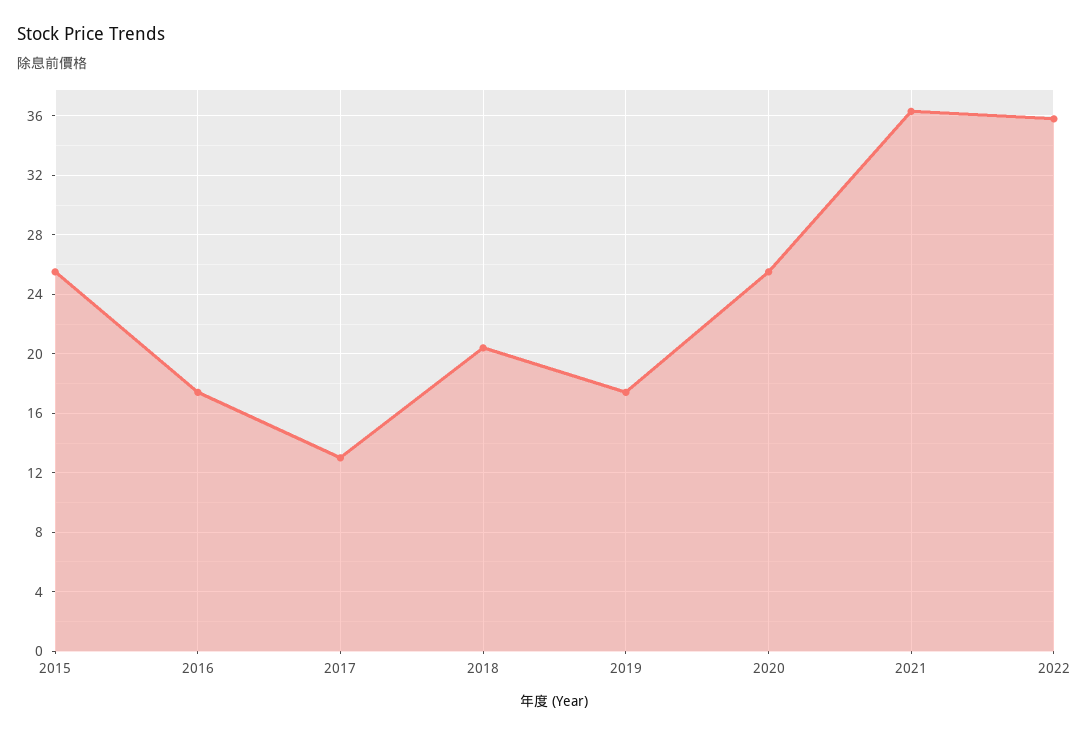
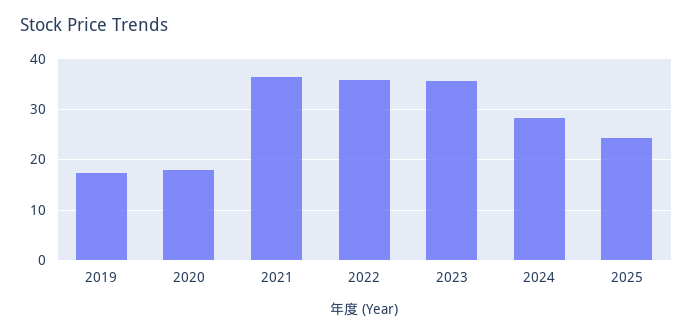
2015: 25.5 -> none
2016: 17.5 -> none
2017: 13 -> none
2018: 20.5 -> none
2020: 25.5 -> 18
2023: none -> 36
2024: none -> 28
2025: none -> 24

